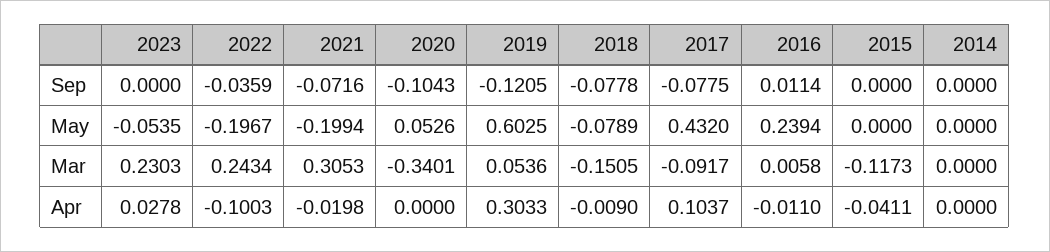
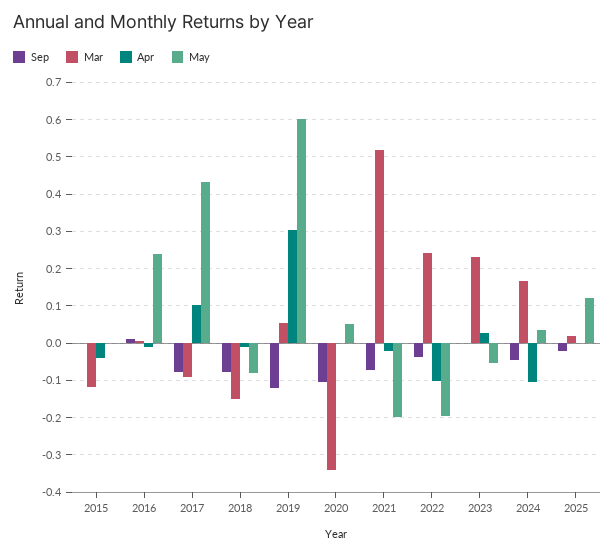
Sep, 2014: 0 -> none
May, 2014: 0 -> none
Mar, 2021: 0.3053 -> 0.52
Mar, 2014: 0 -> none
Apr, 2014: 0 -> none
Sep, 2024: none -> -0.04
Mar, 2024: none -> 0.16
Apr, 2024: none -> -0.1
May, 2024: none -> 0.04
Sep, 2025: none -> -0.02
Mar, 2025: none -> 0.02
Apr, 2025: none -> 0
May, 2025: none -> 0.12

